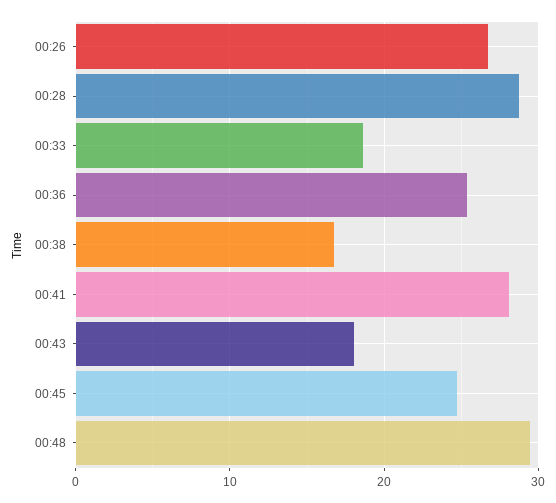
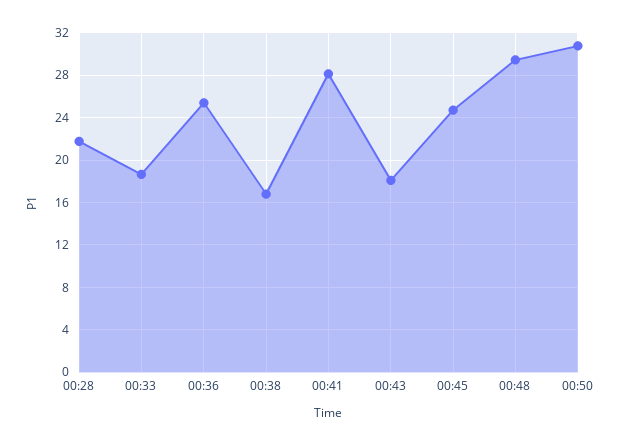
00:26: 27 -> none
00:28: 29 -> 22
00:50: none -> 31

